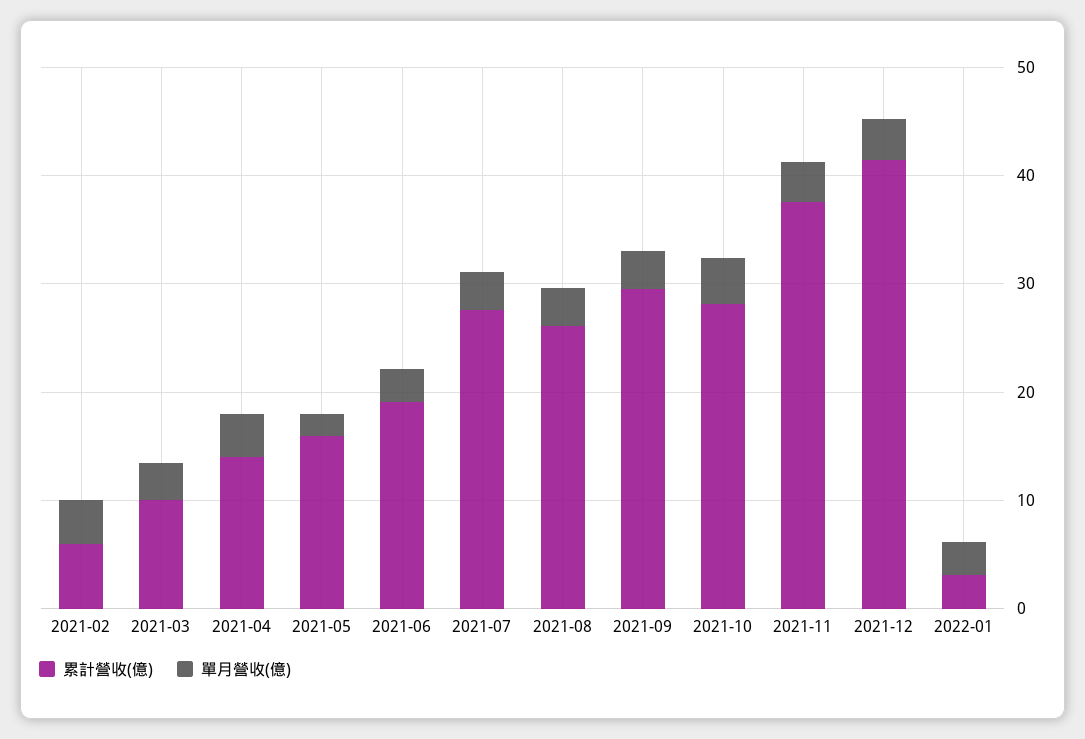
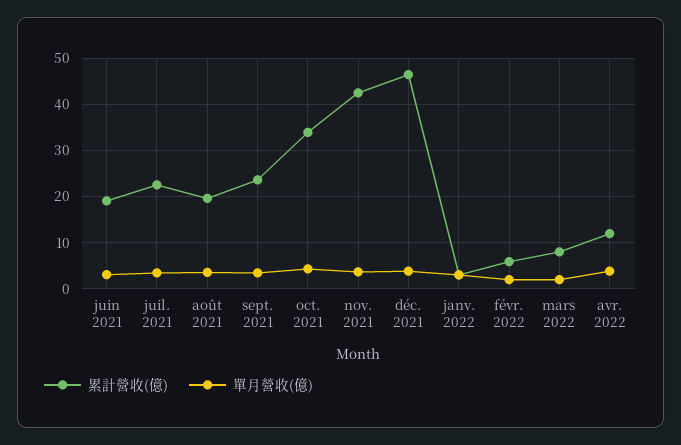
累計營收(億), 2021-02: 6 -> none
單月營收(億), 2021-02: 4 -> none
累計營收(億), 2021-03: 10 -> none
單月營收(億), 2021-03: 4 -> none
累計營收(億), 2021-04: 14 -> none
單月營收(億), 2021-04: 4 -> none
累計營收(億), 2021-05: 16 -> none
單月營收(億), 2021-05: 2 -> none
累計營收(億), 2021-07: 28 -> 22
累計營收(億), 2021-08: 26 -> 20
累計營收(億), 2021-09: 30 -> 24
累計營收(億), 2021-10: 28 -> 34
累計營收(億), 2021-11: 38 -> 42
累計營收(億), 2021-12: 42 -> 46
累計營收(億), févr. 2022: none -> 6
單月營收(億), févr. 2022: none -> 2
累計營收(億), mars 2022: none -> 8
單月營收(億), mars 2022: none -> 2
累計營收(億), avr. 2022: none -> 12
單月營收(億), avr. 2022: none -> 4

